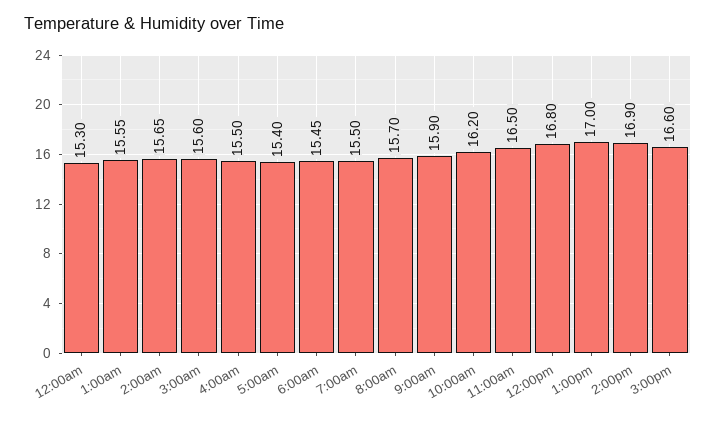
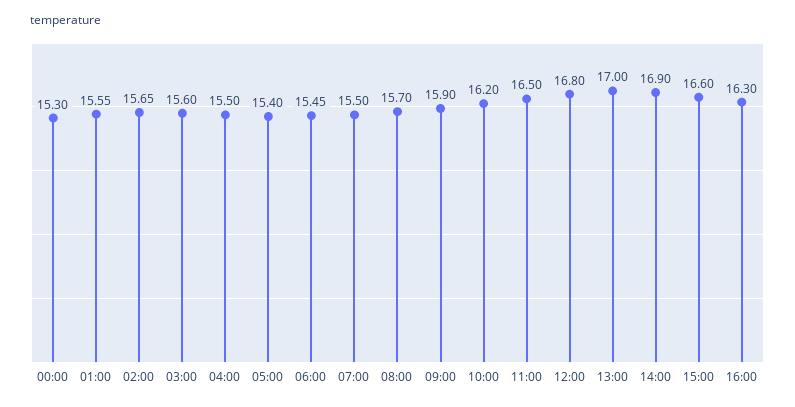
16:00: none -> 16.3

